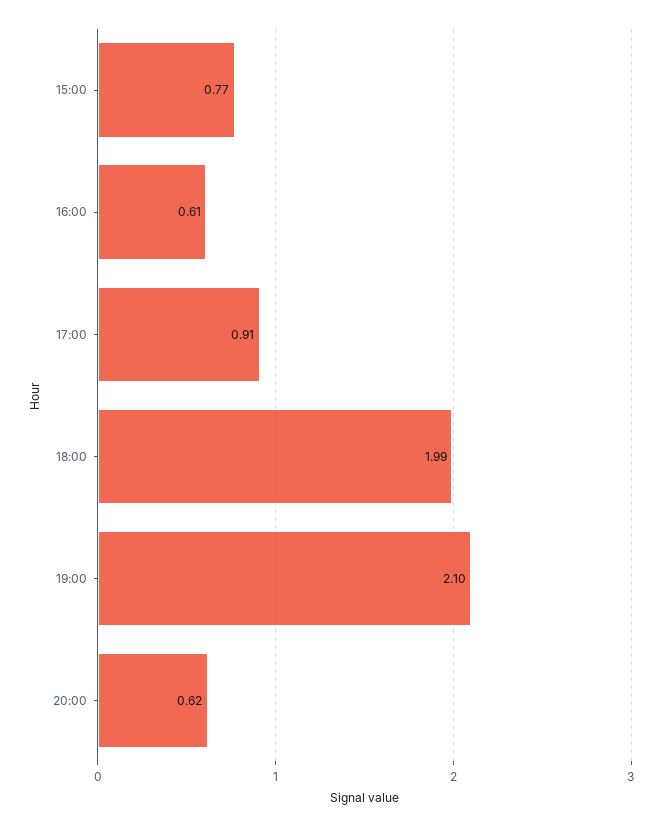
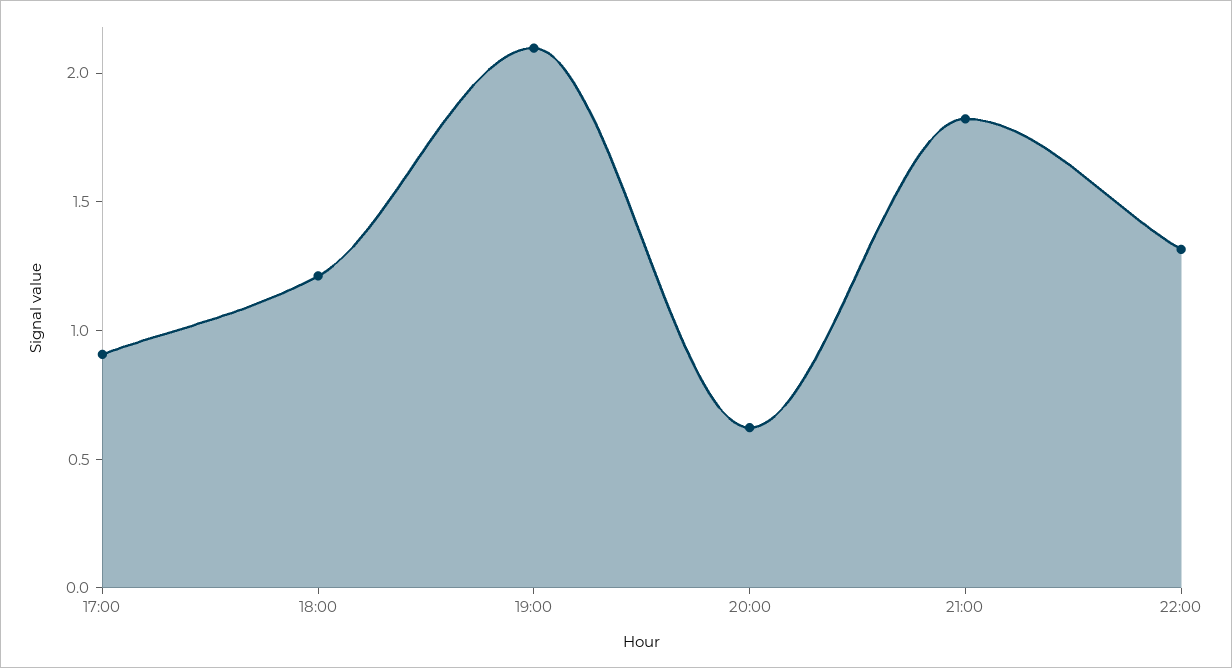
15:00: 0.77 -> none
16:00: 0.61 -> none
18:00: 1.99 -> 1.2
21:00: none -> 1.8
22:00: none -> 1.3

